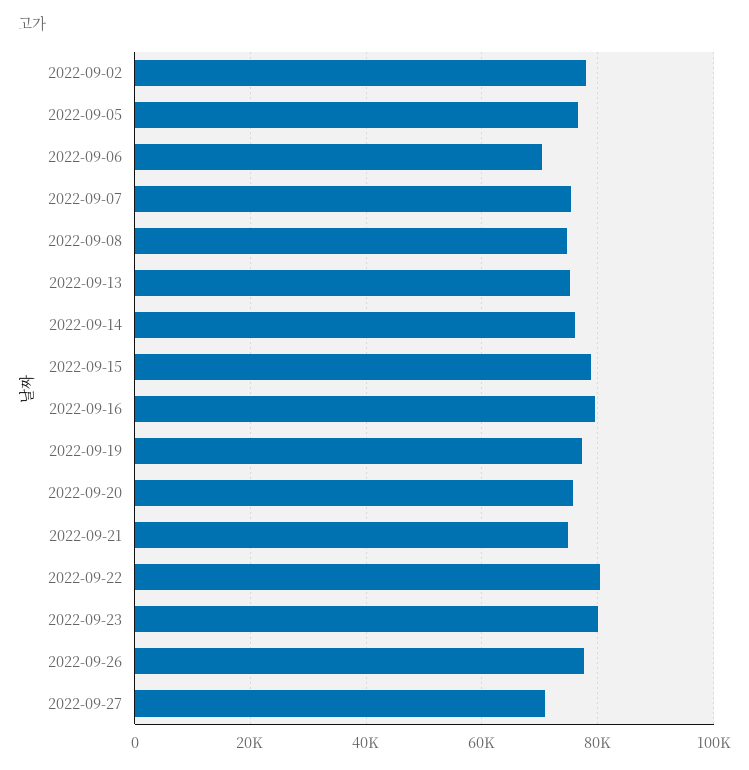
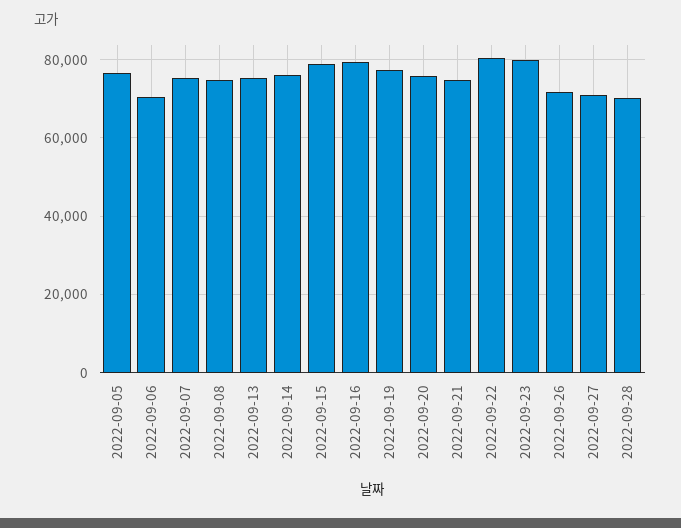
2022-09-02: 78000 -> none
2022-09-26: 78000 -> 72000
2022-09-28: none -> 70000

